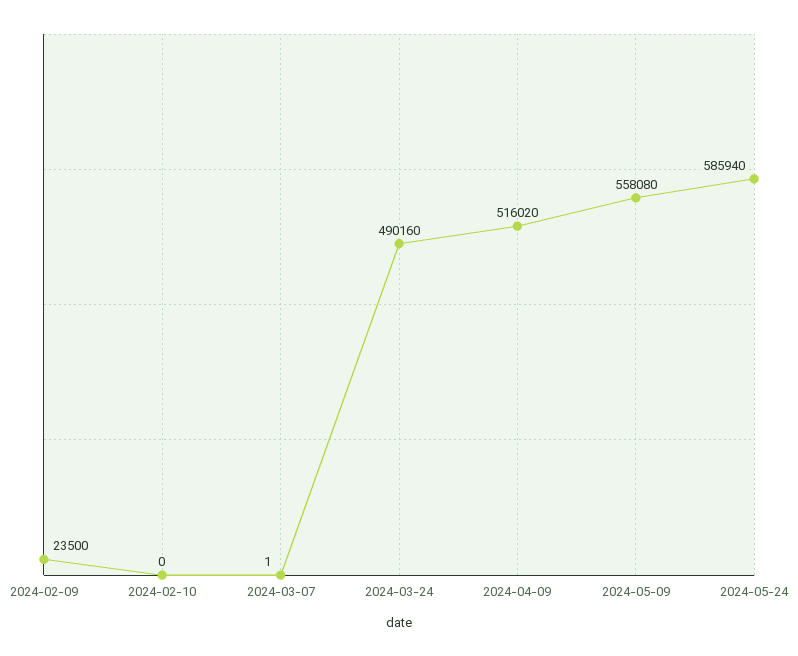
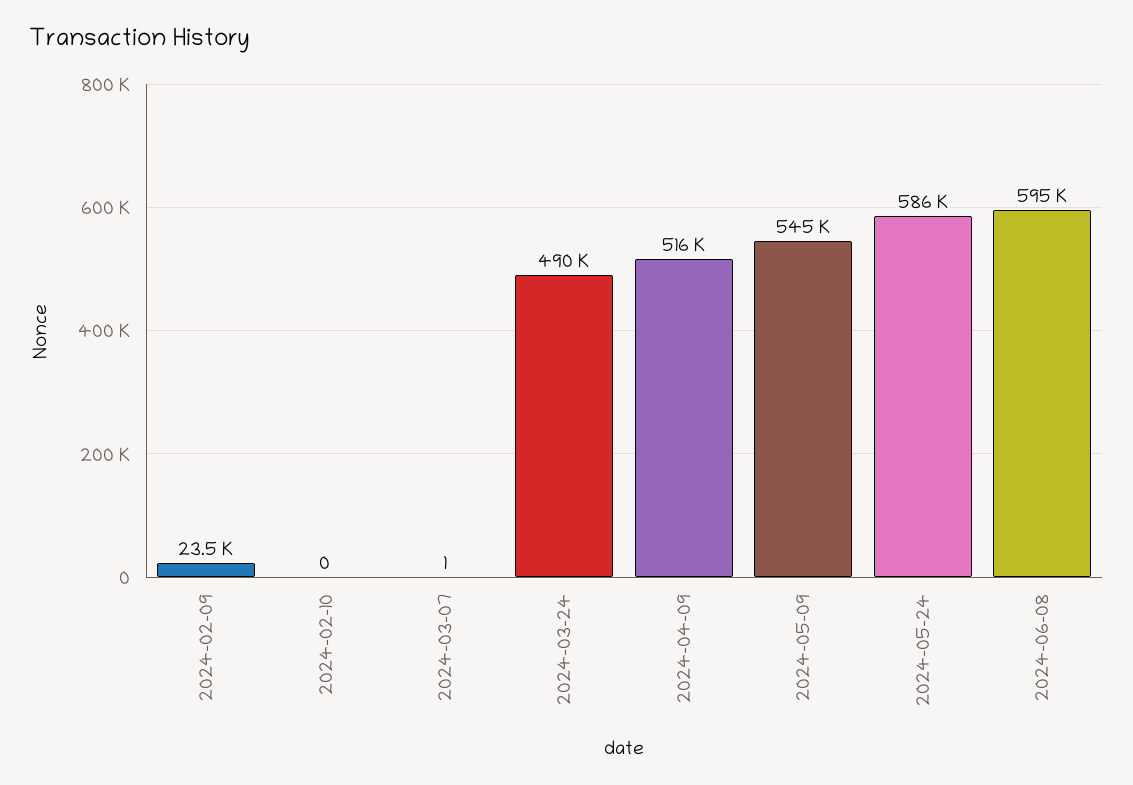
2024-05-09: 558080 -> 545000
2024-06-08: none -> 595000

